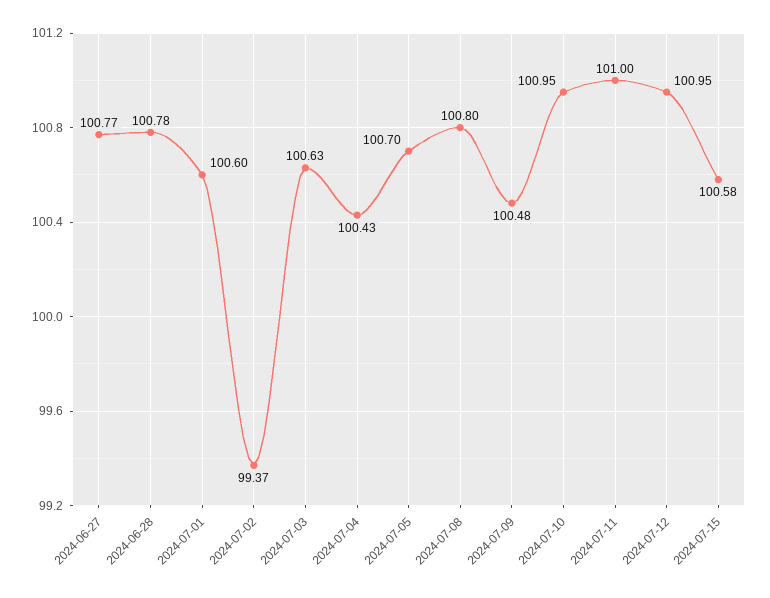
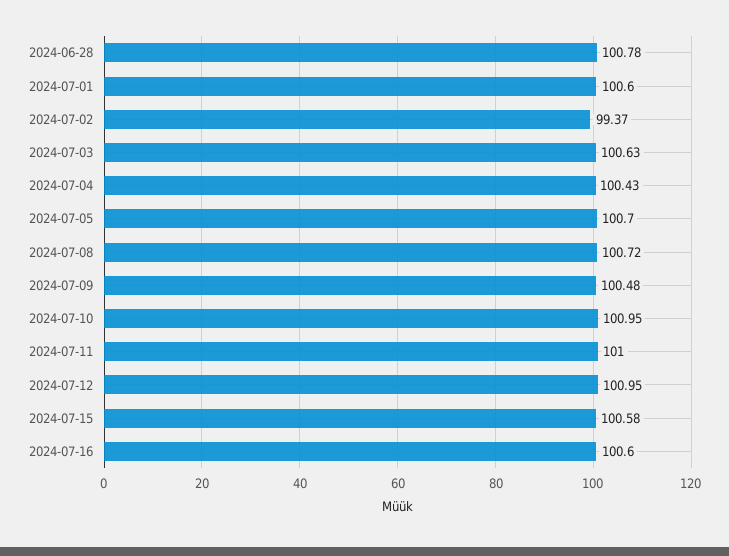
2024-06-27: 100.77 -> none
2024-07-08: 100.8 -> 100.72
2024-07-16: none -> 100.6

